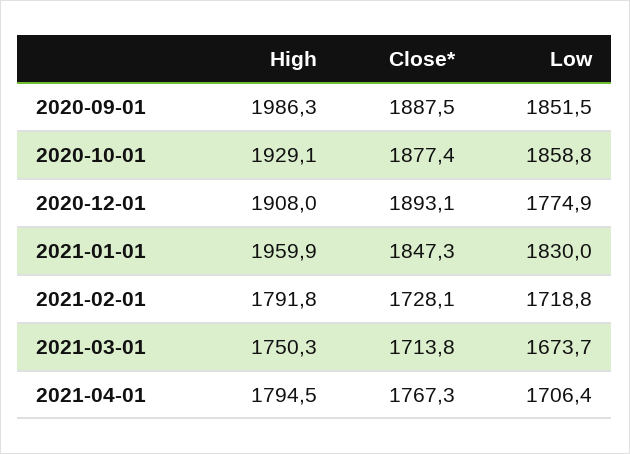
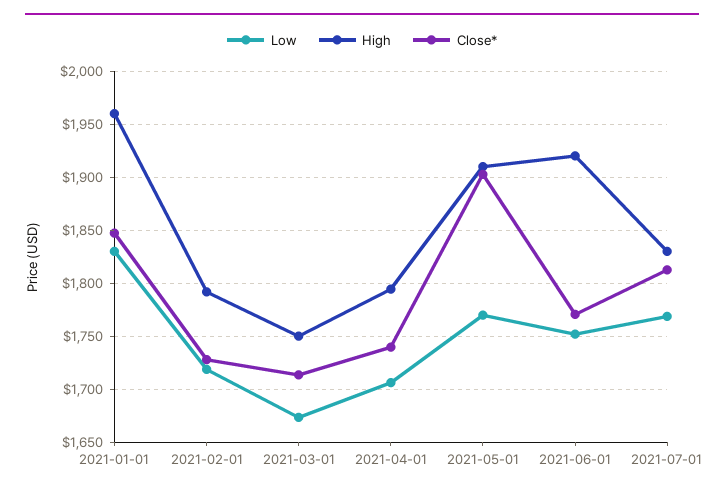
High, 2020-09-01: 1986.3 -> none
Close*, 2020-09-01: 1887.5 -> none
Low, 2020-09-01: 1851.5 -> none
High, 2020-10-01: 1929.1 -> none
Close*, 2020-10-01: 1877.4 -> none
Low, 2020-10-01: 1858.8 -> none
High, 2020-12-01: 1908 -> none
Close*, 2020-12-01: 1893.1 -> none
Low, 2020-12-01: 1774.9 -> none
Close*, 2021-04-01: 1767.3 -> 1740
Low, 2021-05-01: none -> 1770
High, 2021-05-01: none -> 1910
Close*, 2021-05-01: none -> 1900
Low, 2021-06-01: none -> 1750
High, 2021-06-01: none -> 1920
Close*, 2021-06-01: none -> 1770
Low, 2021-07-01: none -> 1770
High, 2021-07-01: none -> 1830
Close*, 2021-07-01: none -> 1810

